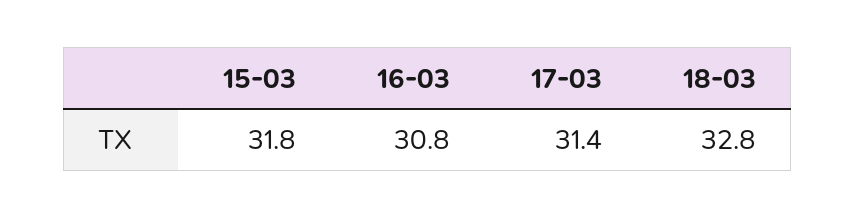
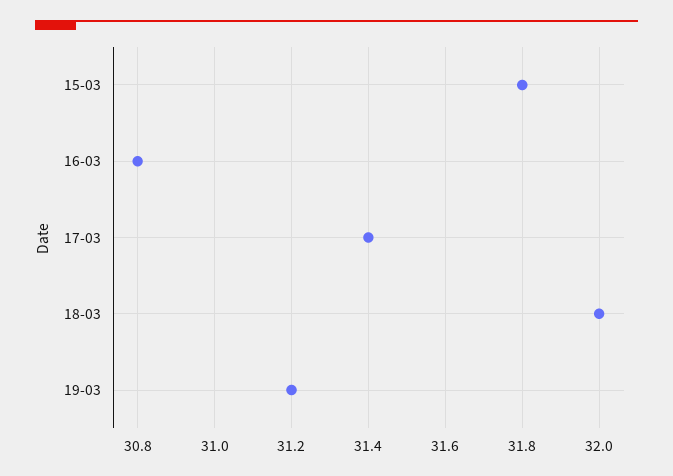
18-03: 32.8 -> 32
19-03: none -> 31.2

